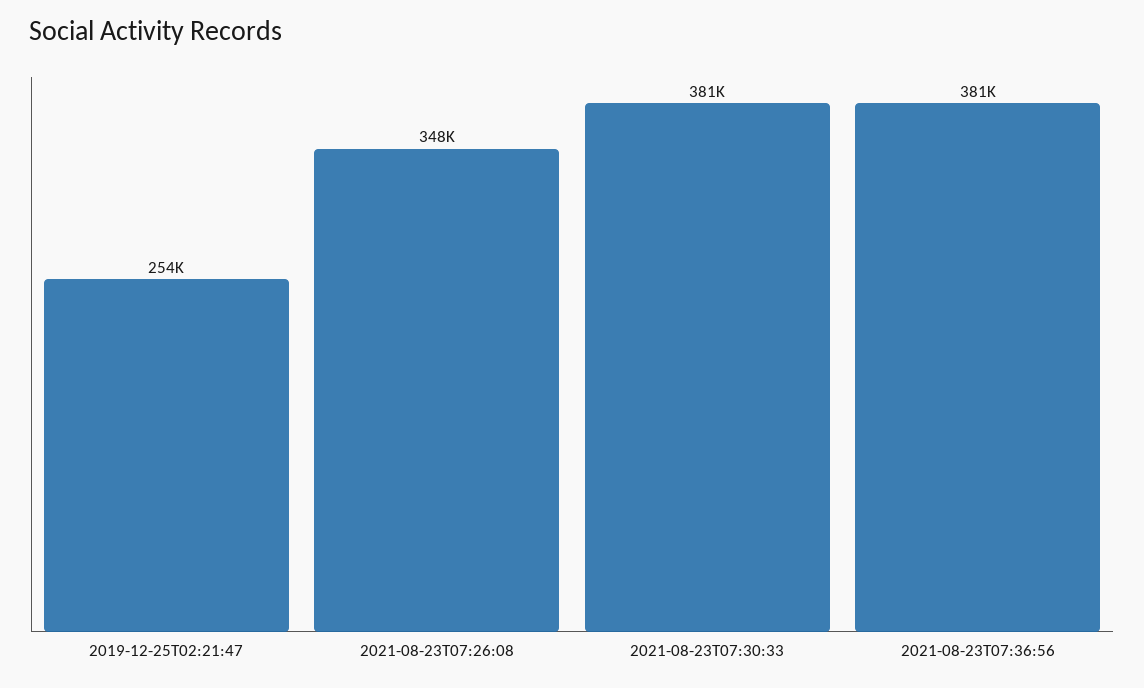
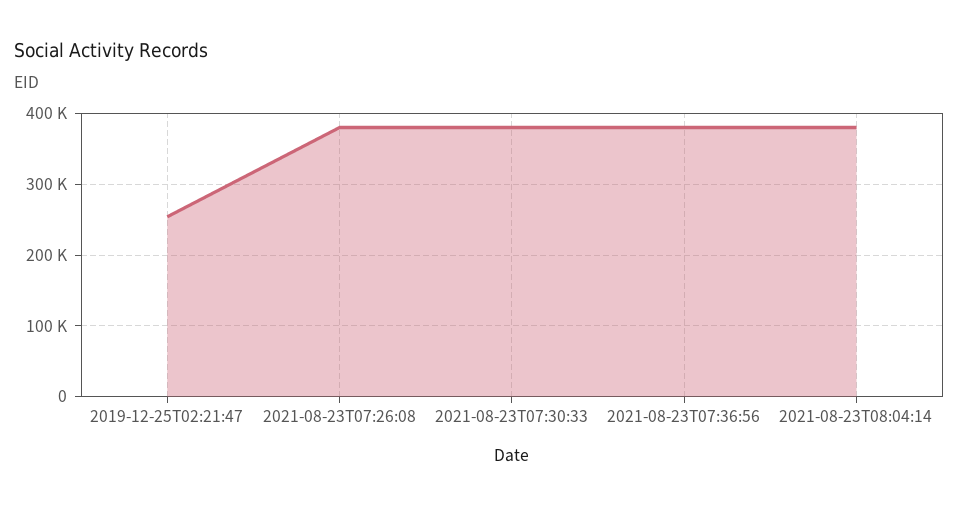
2021-08-23T07:26:08: 348000 -> 380000
2021-08-23T08:04:14: none -> 380000

